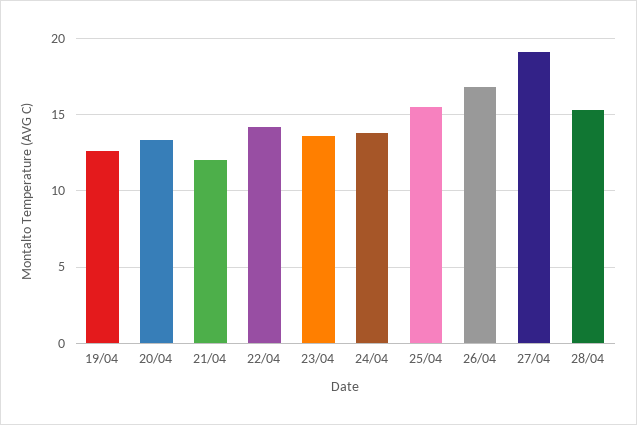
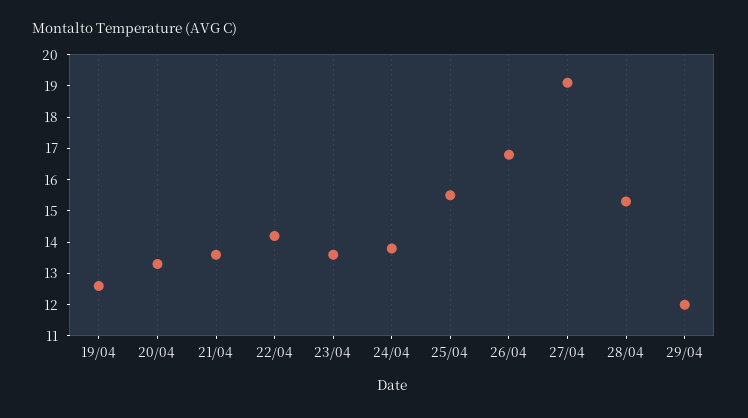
21/04: 12 -> 13.5
29/04: none -> 12

